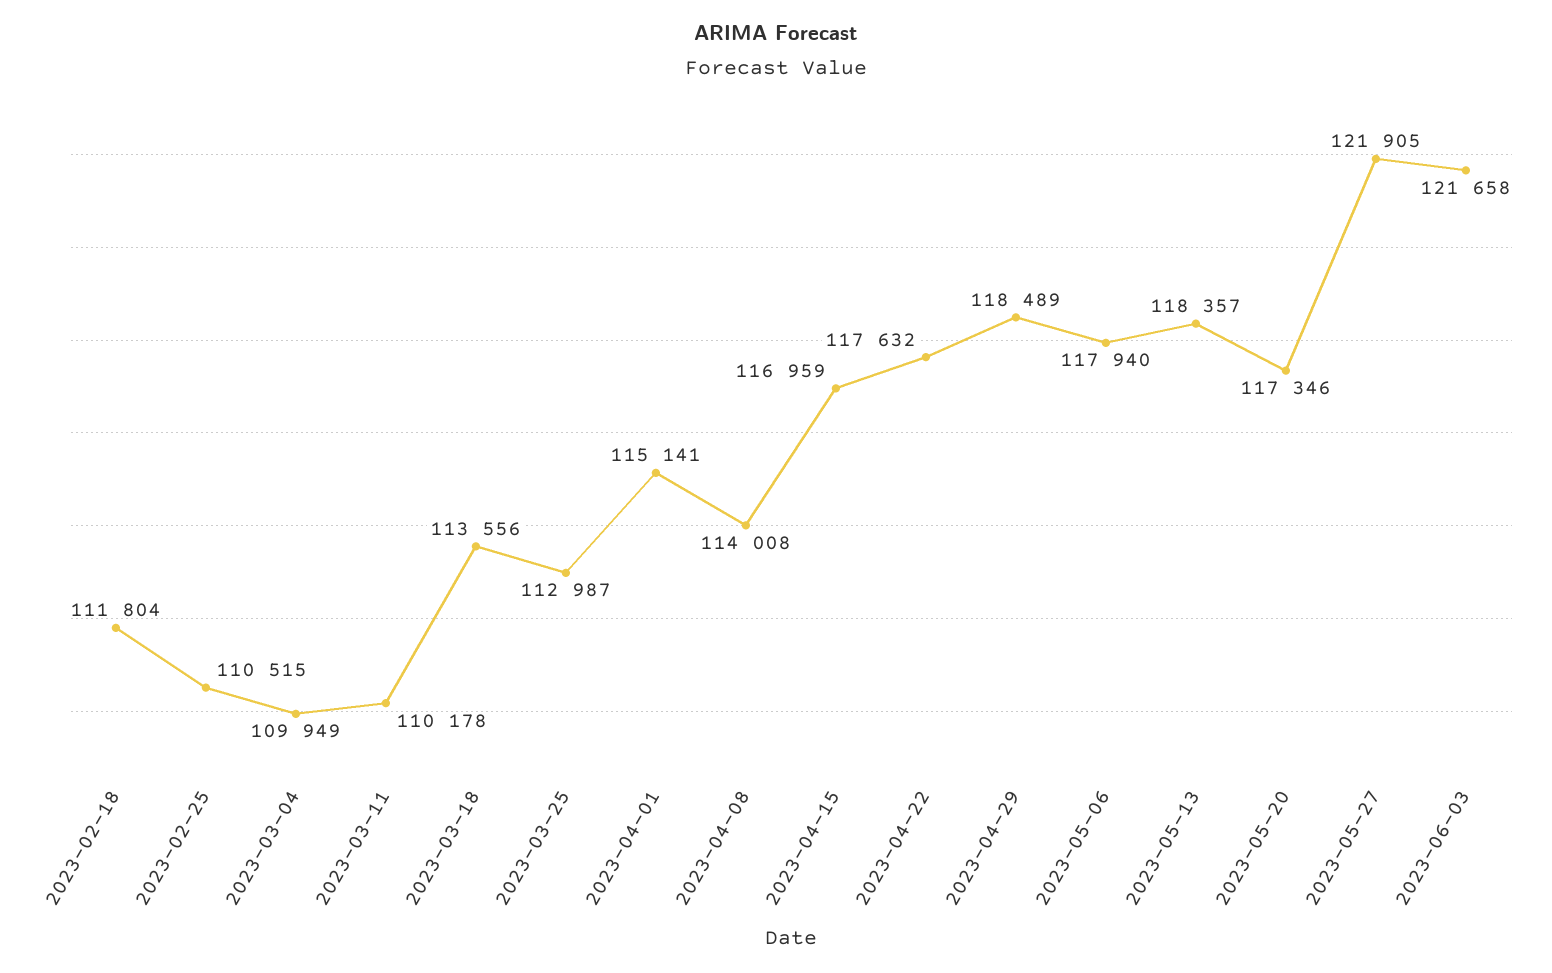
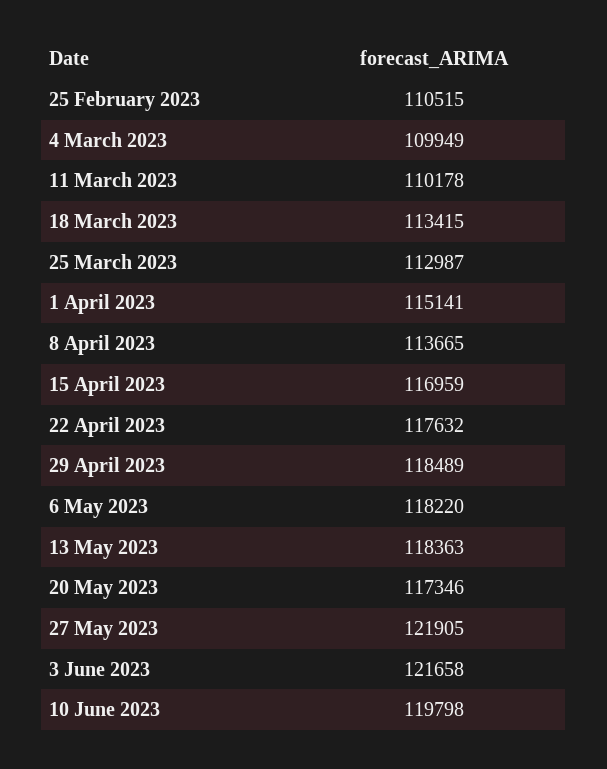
2023-02-18: 111804 -> none
2023-03-18: 113556 -> 113415
2023-04-08: 114008 -> 113665
2023-05-06: 117940 -> 118220
2023-05-13: 118357 -> 118363
10 June 2023: none -> 119798

